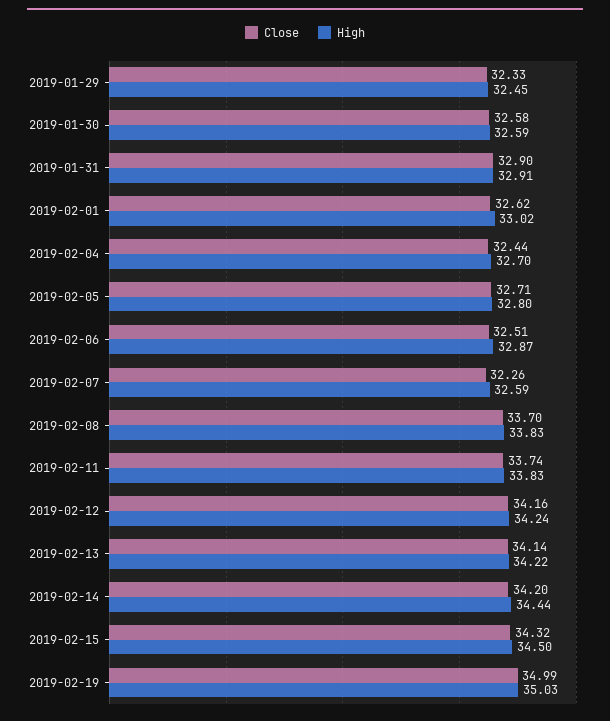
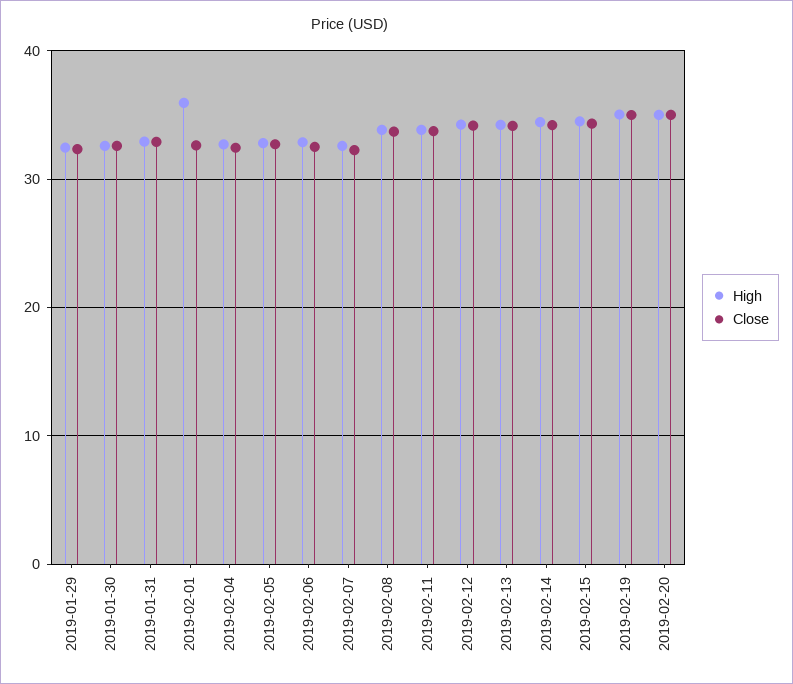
High, 2019-02-01: 33.02 -> 36
High, 2019-02-20: none -> 35
Close, 2019-02-20: none -> 35

